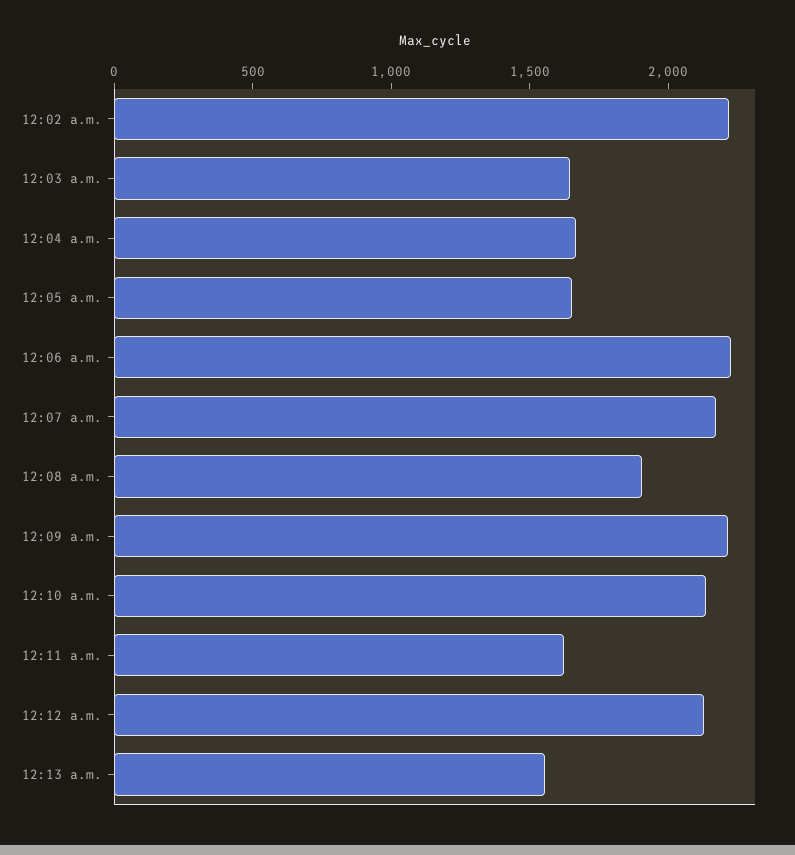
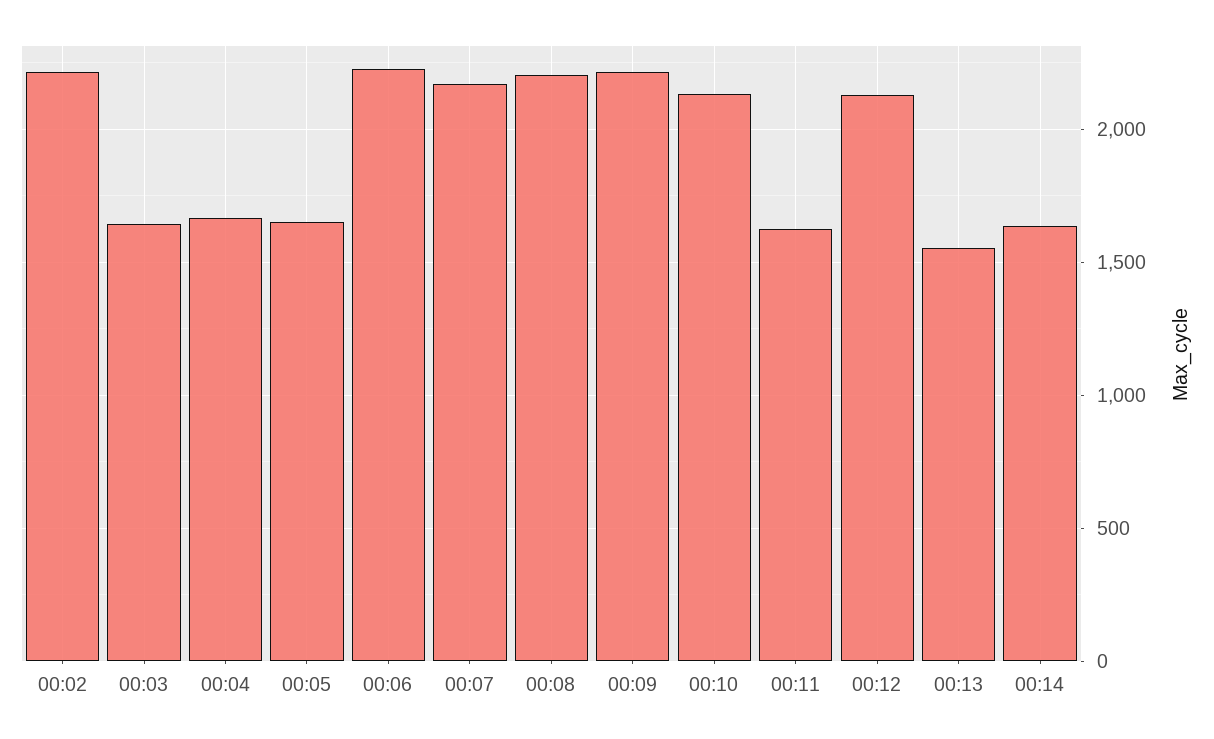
12:08 a.m.: 1900 -> 2200
00:14: none -> 1650

